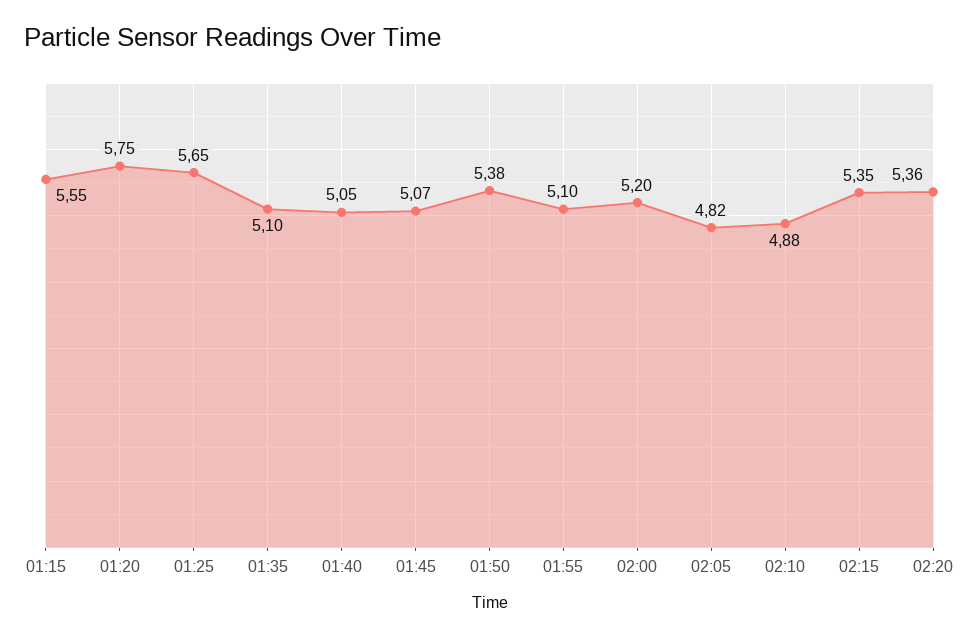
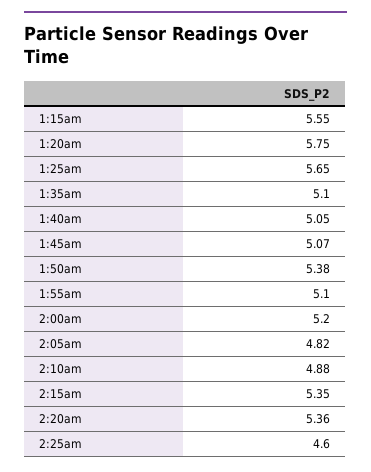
2:25am: none -> 4.6

